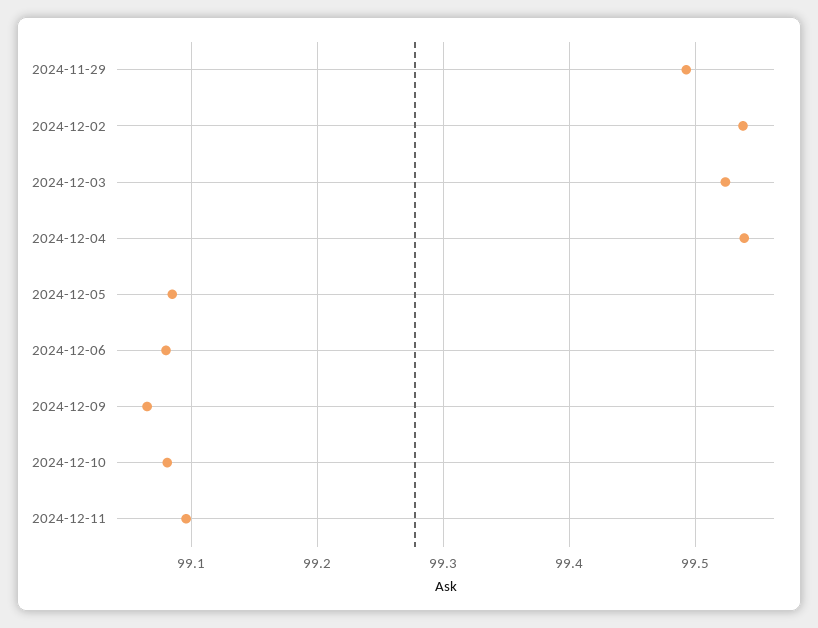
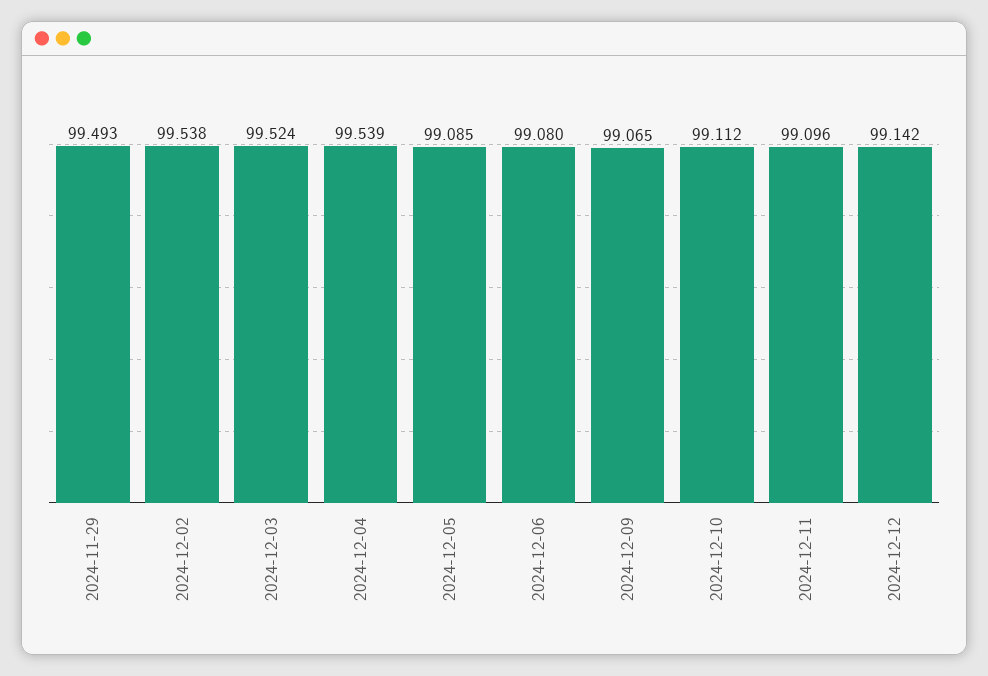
2024-12-10: 99.08 -> 99.112
2024-12-12: none -> 99.142

